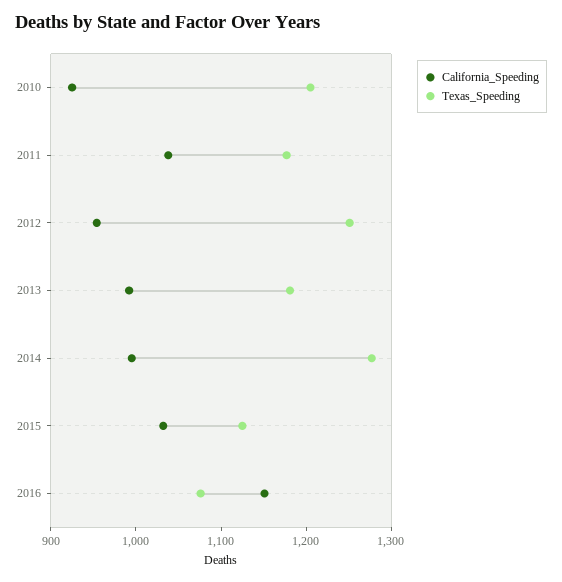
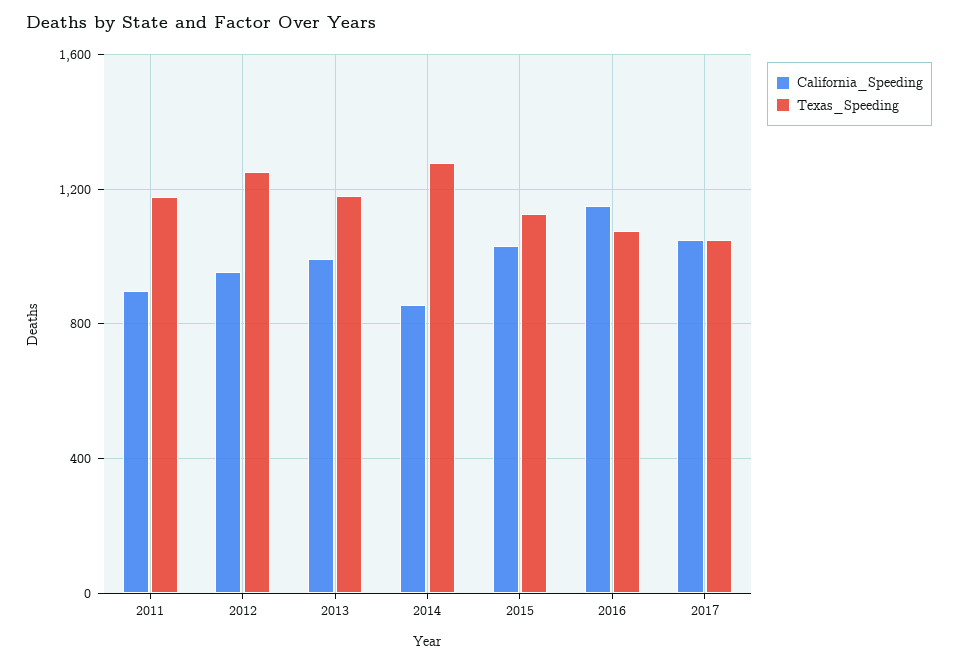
California_Speeding, 2010: 920 -> none
Texas_Speeding, 2010: 1200 -> none
California_Speeding, 2011: 1040 -> 900
California_Speeding, 2014: 1000 -> 850
California_Speeding, 2017: none -> 1050
Texas_Speeding, 2017: none -> 1050

